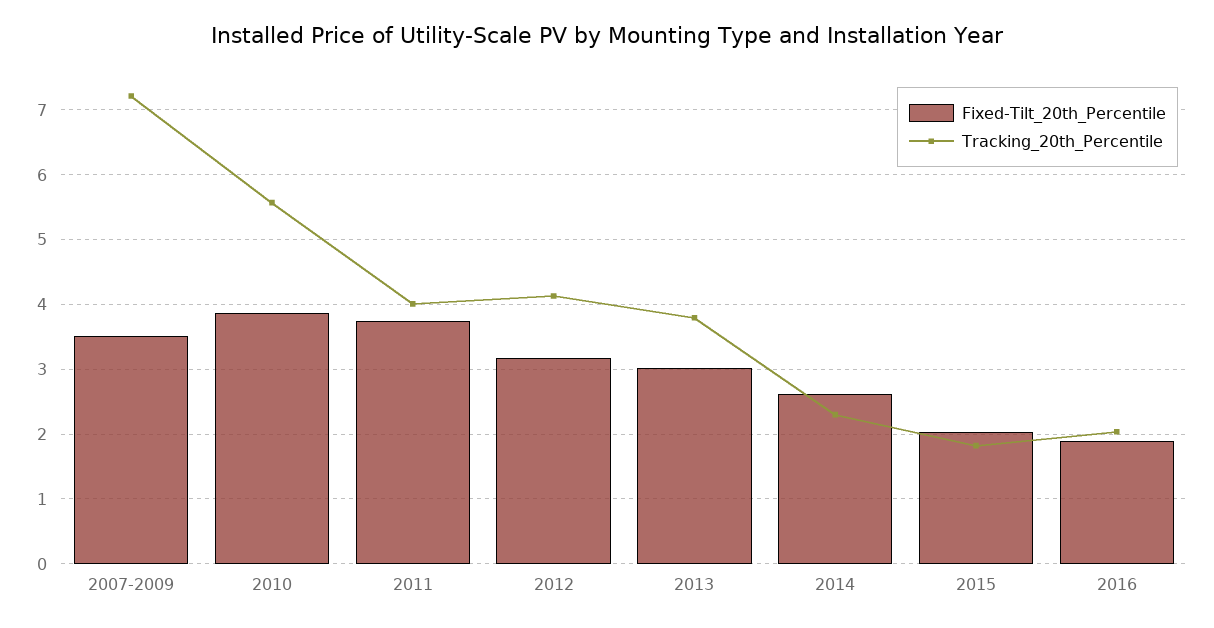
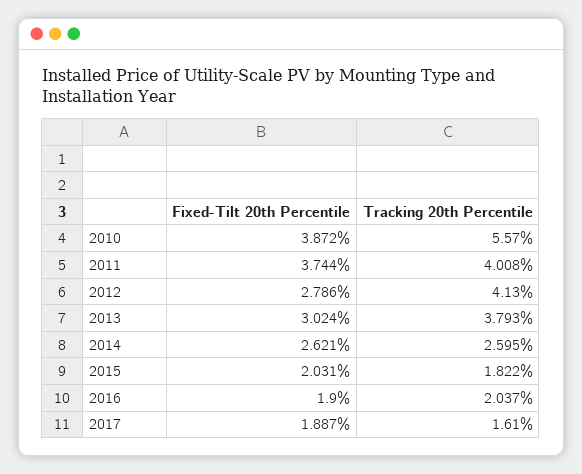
Fixed-Tilt_20th_Percentile, 2007-2009: 3.5 -> none
Tracking_20th_Percentile, 2007-2009: 7.2 -> none
Fixed-Tilt_20th_Percentile, 2012: 3.2 -> 2.786
Tracking_20th_Percentile, 2014: 2.3 -> 2.595
Fixed-Tilt_20th_Percentile, 2017: none -> 1.887
Tracking_20th_Percentile, 2017: none -> 1.61

